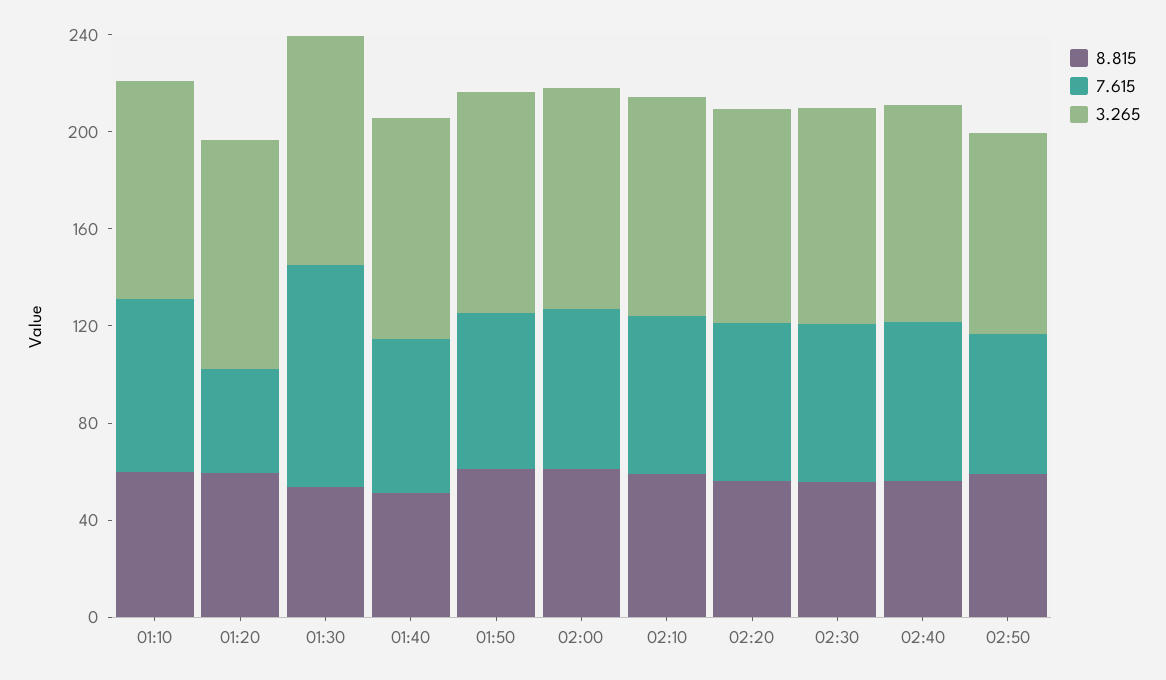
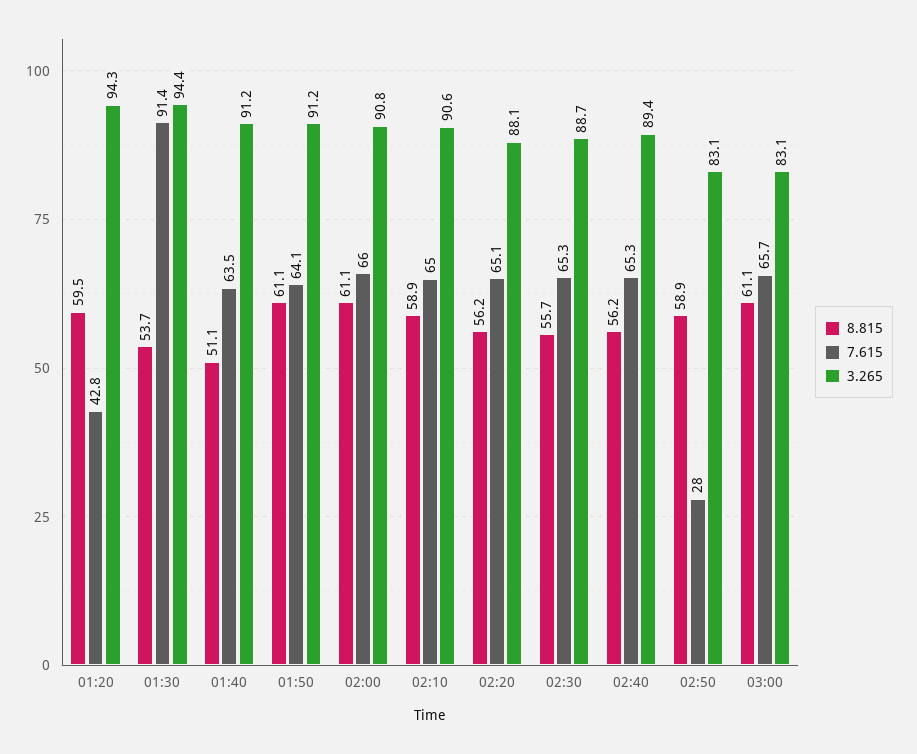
8.815, 01:10: 60 -> none
7.615, 01:10: 70 -> none
3.265, 01:10: 90 -> none
7.615, 02:50: 60 -> 28
8.815, 03:00: none -> 61.1
7.615, 03:00: none -> 65.7
3.265, 03:00: none -> 83.1

